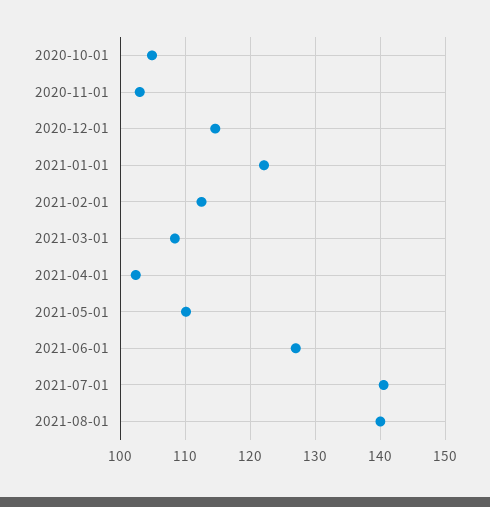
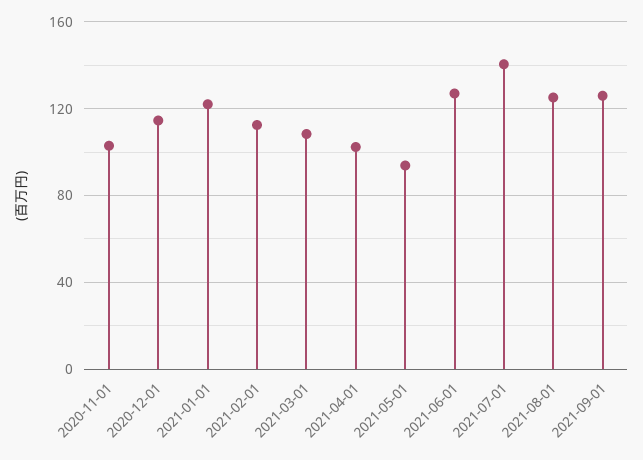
2020-10-01: 105 -> none
2021-05-01: 110 -> 95
2021-08-01: 140 -> 125
2021-09-01: none -> 125

